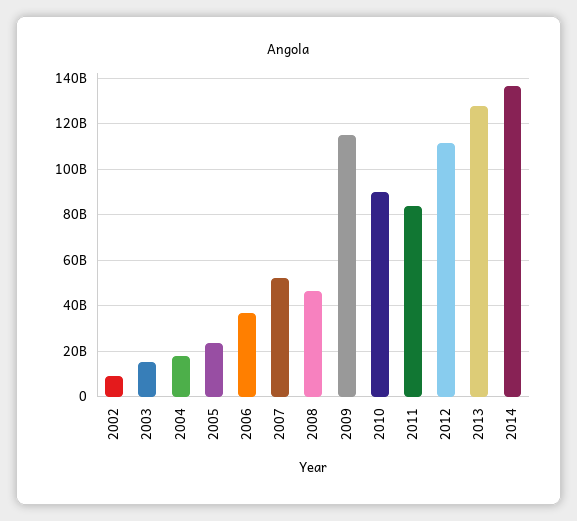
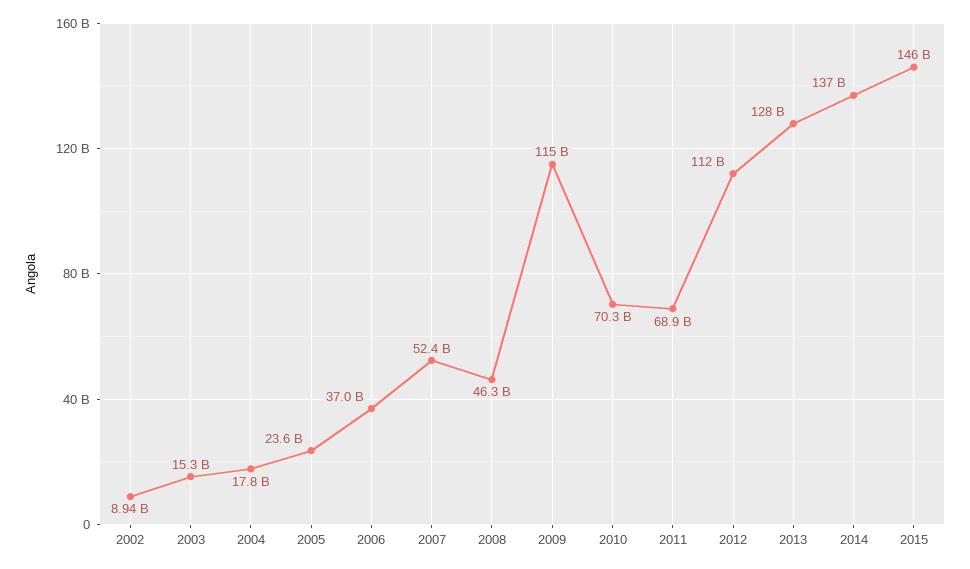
2010: 90000000000 -> 70300000000
2011: 85000000000 -> 68900000000
2015: none -> 146000000000

